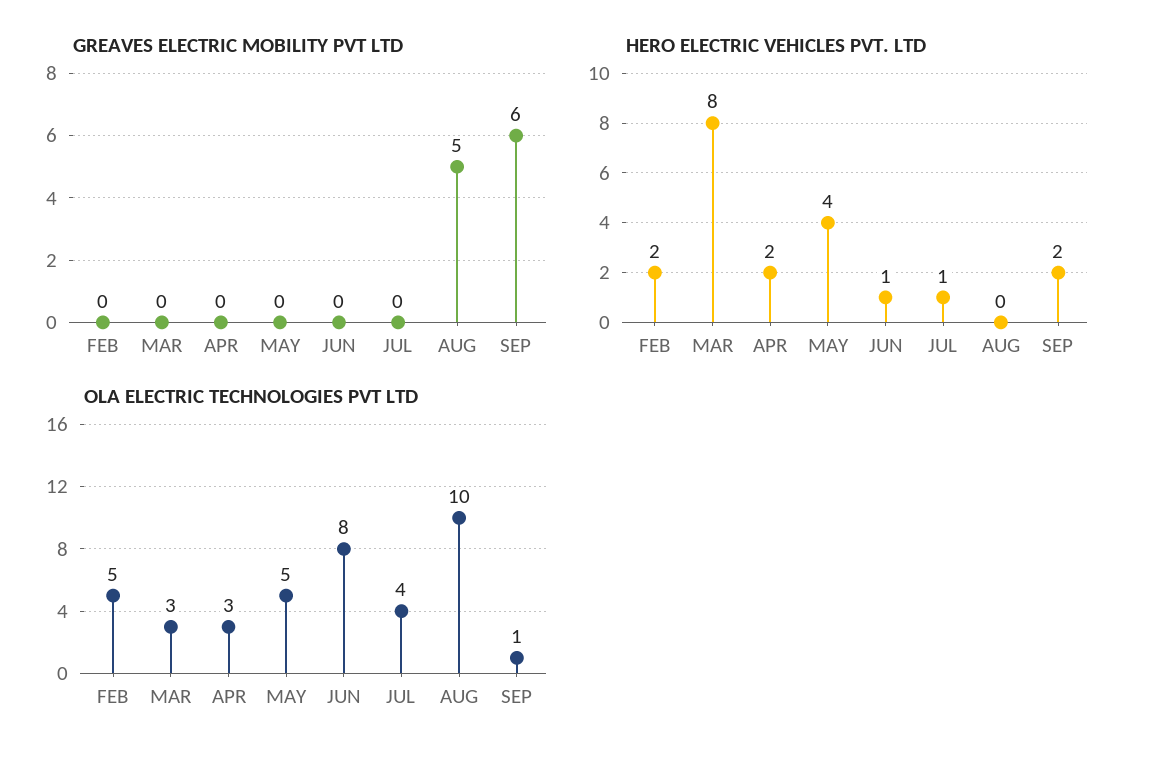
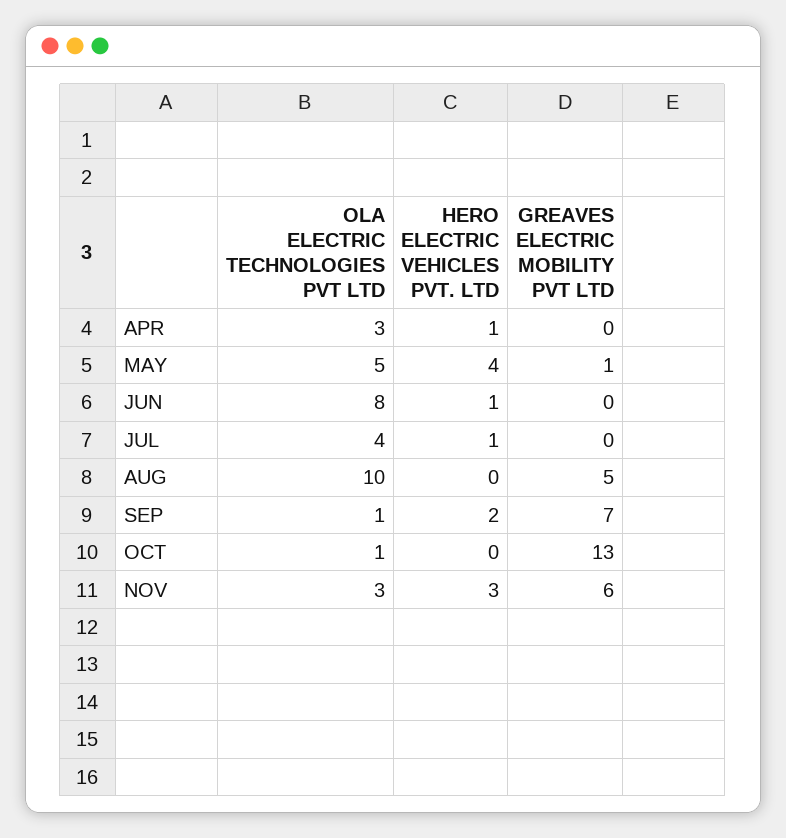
GREAVES ELECTRIC MOBILITY PVT LTD, FEB: 0 -> none
GREAVES ELECTRIC MOBILITY PVT LTD, MAR: 0 -> none
GREAVES ELECTRIC MOBILITY PVT LTD, MAY: 0 -> 1
GREAVES ELECTRIC MOBILITY PVT LTD, SEP: 6 -> 7
HERO ELECTRIC VEHICLES PVT. LTD, FEB: 2 -> none
HERO ELECTRIC VEHICLES PVT. LTD, MAR: 8 -> none
HERO ELECTRIC VEHICLES PVT. LTD, APR: 2 -> 1
OLA ELECTRIC TECHNOLOGIES PVT LTD, FEB: 5 -> none
OLA ELECTRIC TECHNOLOGIES PVT LTD, MAR: 3 -> none
OLA ELECTRIC TECHNOLOGIES PVT LTD, OCT: none -> 1
HERO ELECTRIC VEHICLES PVT. LTD, OCT: none -> 0
GREAVES ELECTRIC MOBILITY PVT LTD, OCT: none -> 13
OLA ELECTRIC TECHNOLOGIES PVT LTD, NOV: none -> 3
HERO ELECTRIC VEHICLES PVT. LTD, NOV: none -> 3
GREAVES ELECTRIC MOBILITY PVT LTD, NOV: none -> 6

